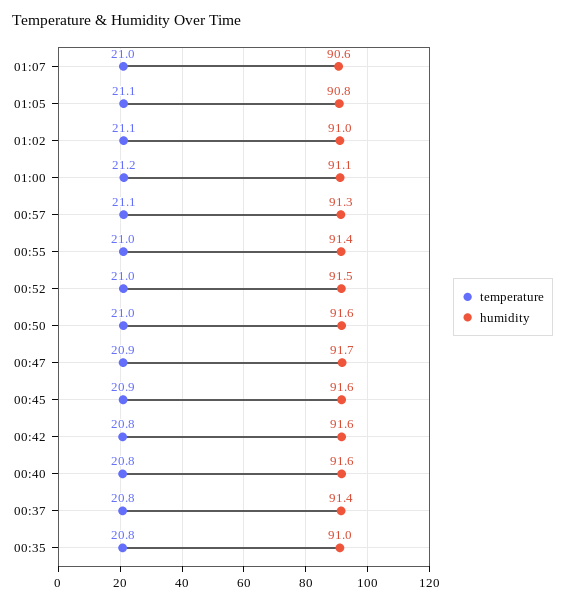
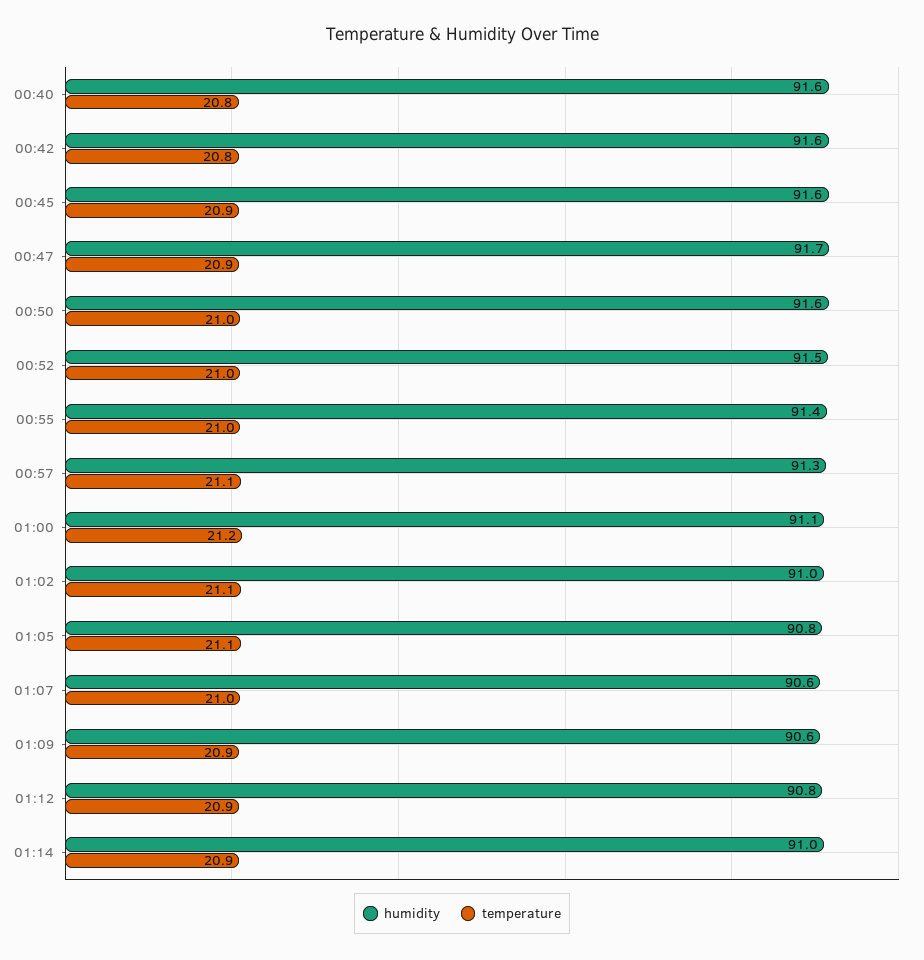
temperature, 00:37: 20.8 -> none
humidity, 00:37: 91.4 -> none
temperature, 00:35: 20.8 -> none
humidity, 00:35: 91 -> none
humidity, 01:09: none -> 90.6
temperature, 01:09: none -> 20.9
humidity, 01:12: none -> 90.8
temperature, 01:12: none -> 20.9
humidity, 01:14: none -> 91
temperature, 01:14: none -> 20.9

